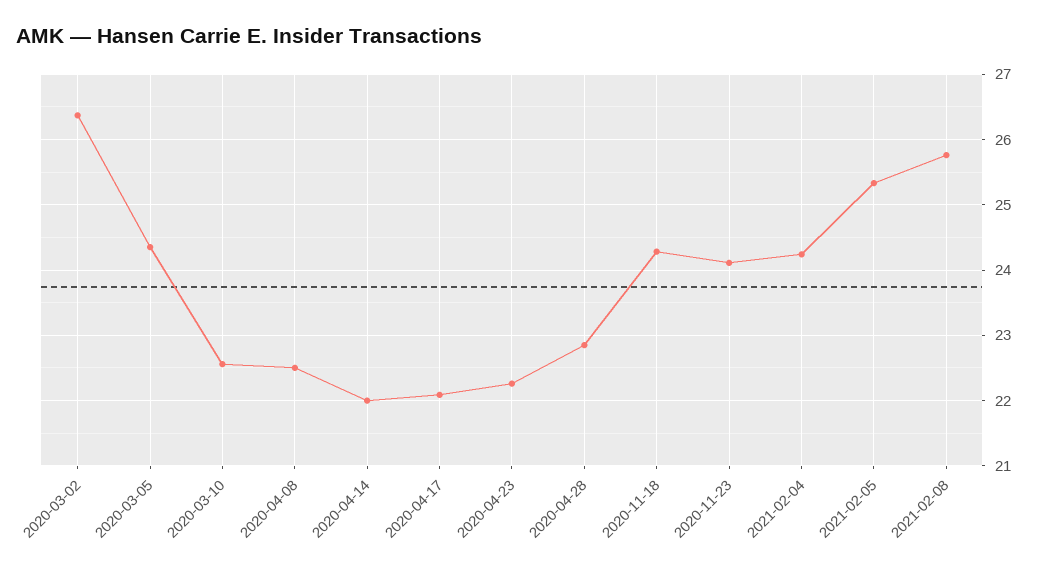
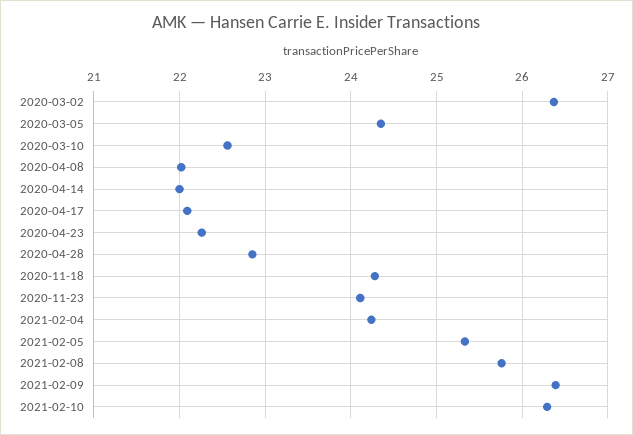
2020-04-08: 22.5 -> 22
2021-02-09: none -> 26.4
2021-02-10: none -> 26.3

